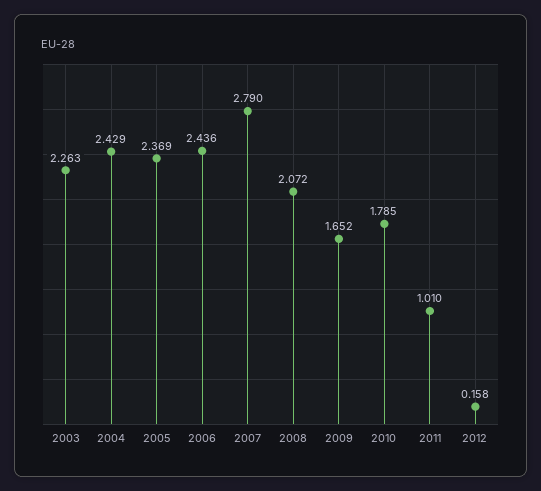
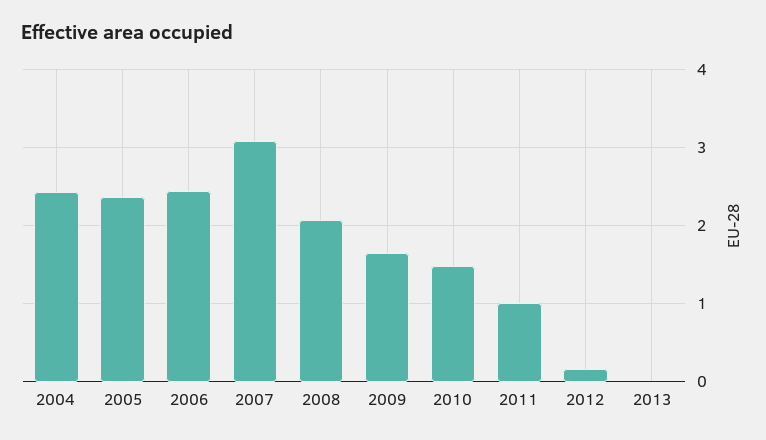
2003: 2.263 -> none
2007: 2.79 -> 3.1
2010: 1.785 -> 1.5
2013: none -> 0

